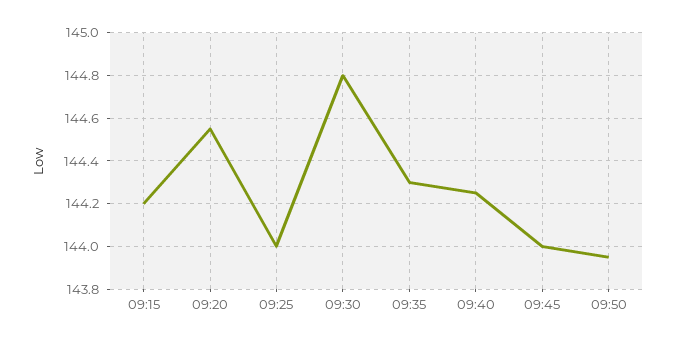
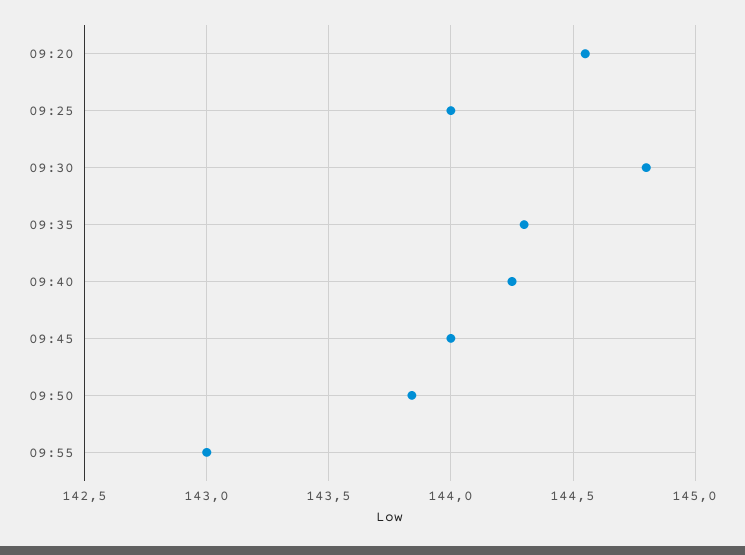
09:15: 144.2 -> none
09:50: 143.95 -> 143.85
09:55: none -> 143

